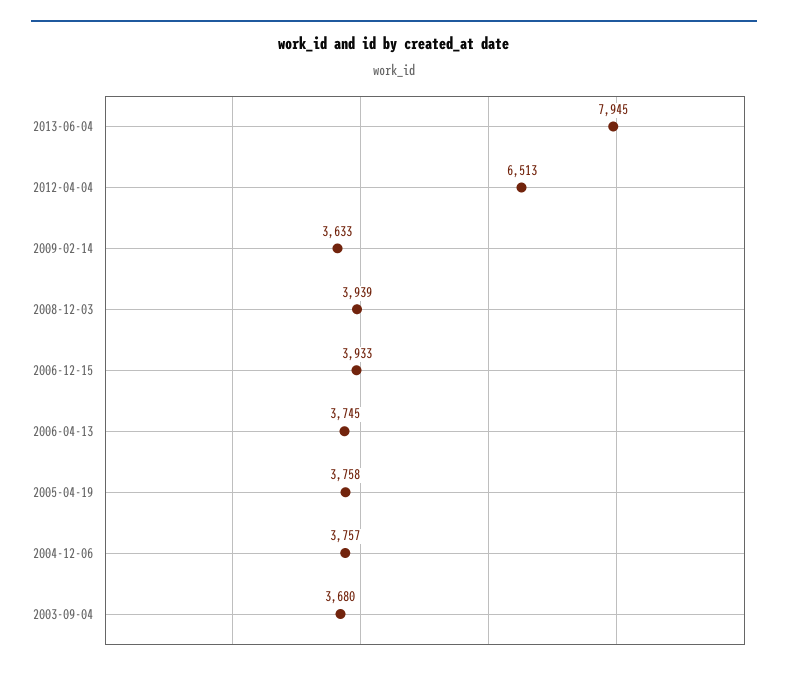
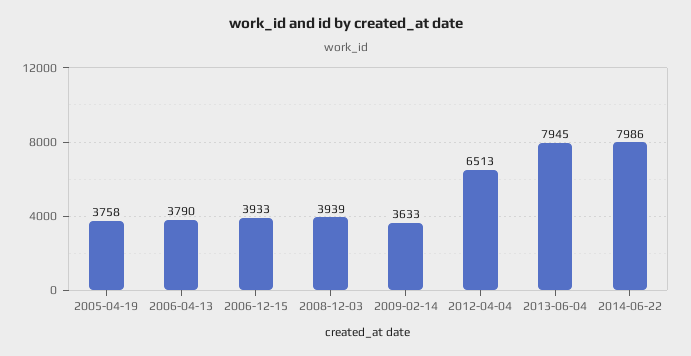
2006-04-13: 3745 -> 3790
2004-12-06: 3757 -> none
2003-09-04: 3680 -> none
2014-06-22: none -> 7986

